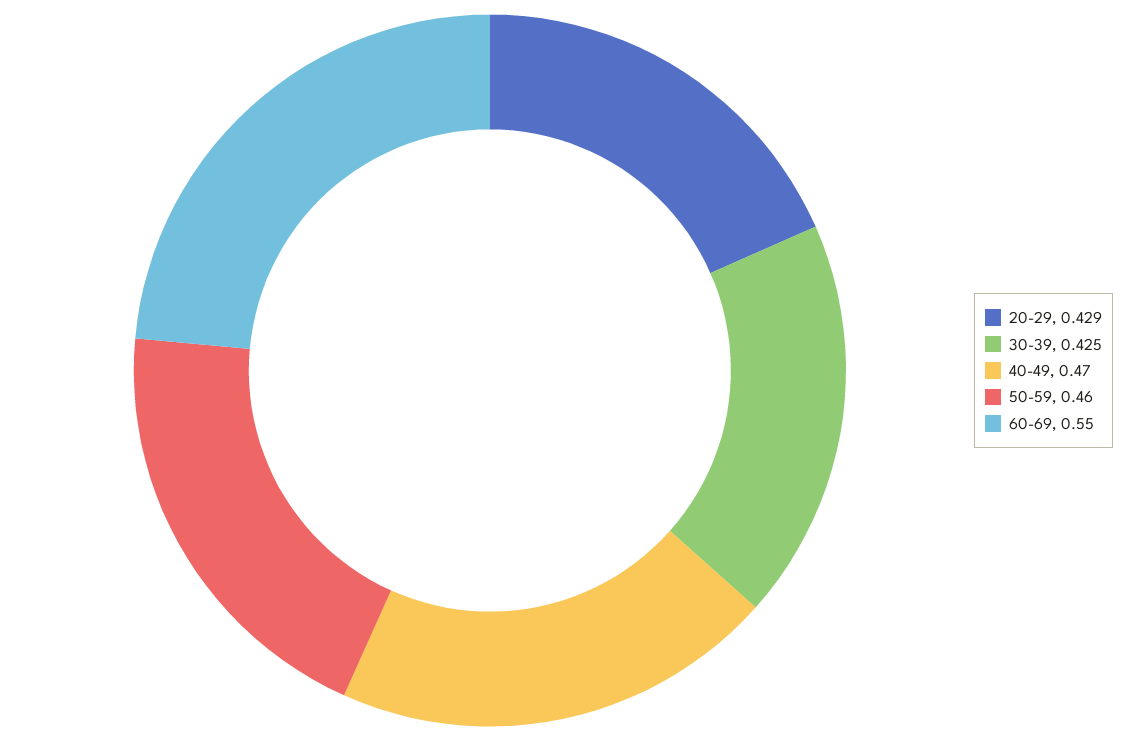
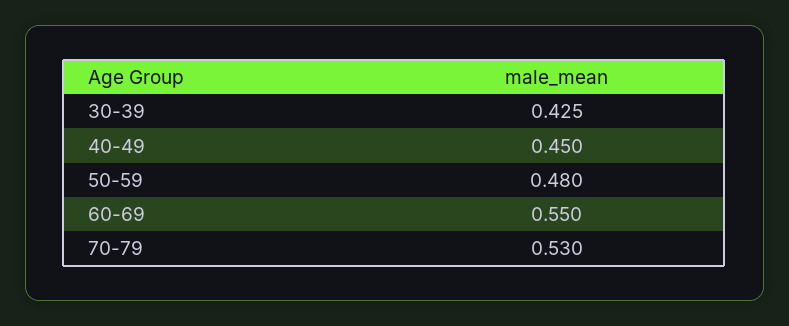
20-29: 0.429 -> none
40-49: 0.47 -> 0.45
50-59: 0.46 -> 0.48
70-79: none -> 0.53

